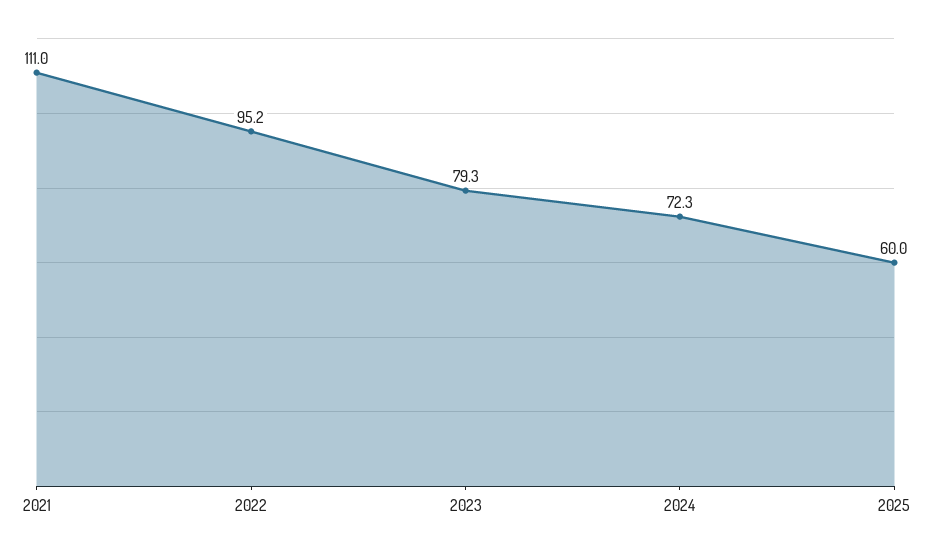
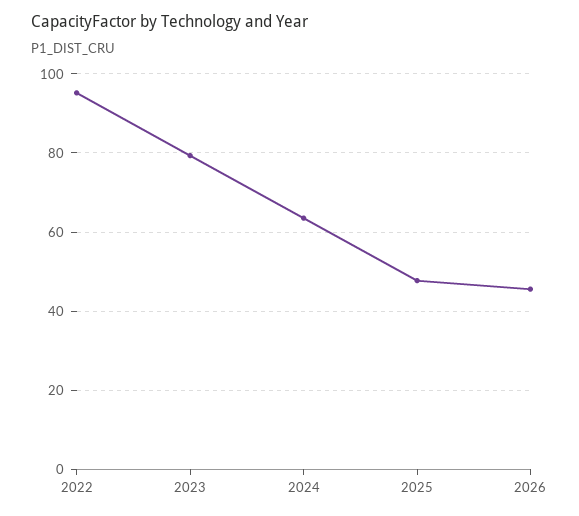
2021: 111 -> none
2024: 72.3 -> 64
2025: 60 -> 48
2026: none -> 46

